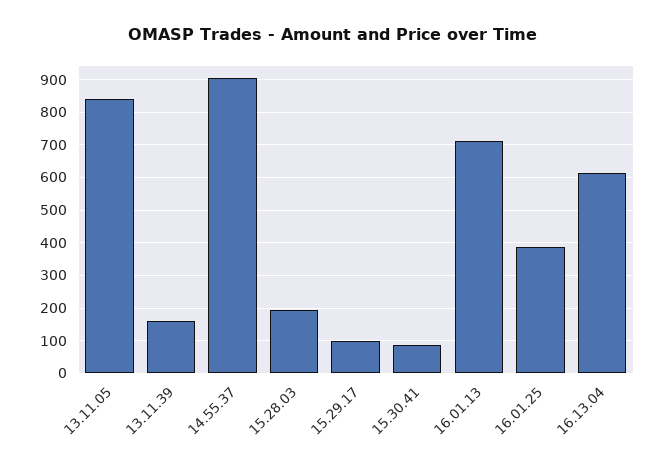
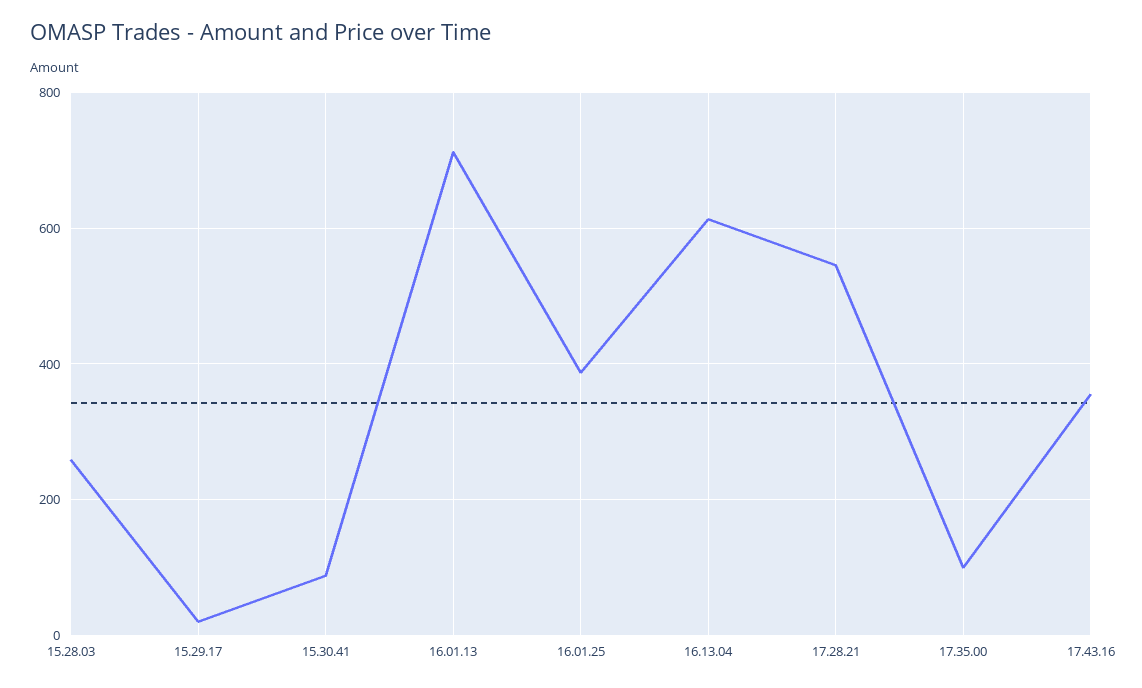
13.11.05: 840 -> none
13.11.39: 160 -> none
14.55.37: 900 -> none
15.28.03: 200 -> 260
15.29.17: 100 -> 20
17.28.21: none -> 540
17.35.00: none -> 100
17.43.16: none -> 360

